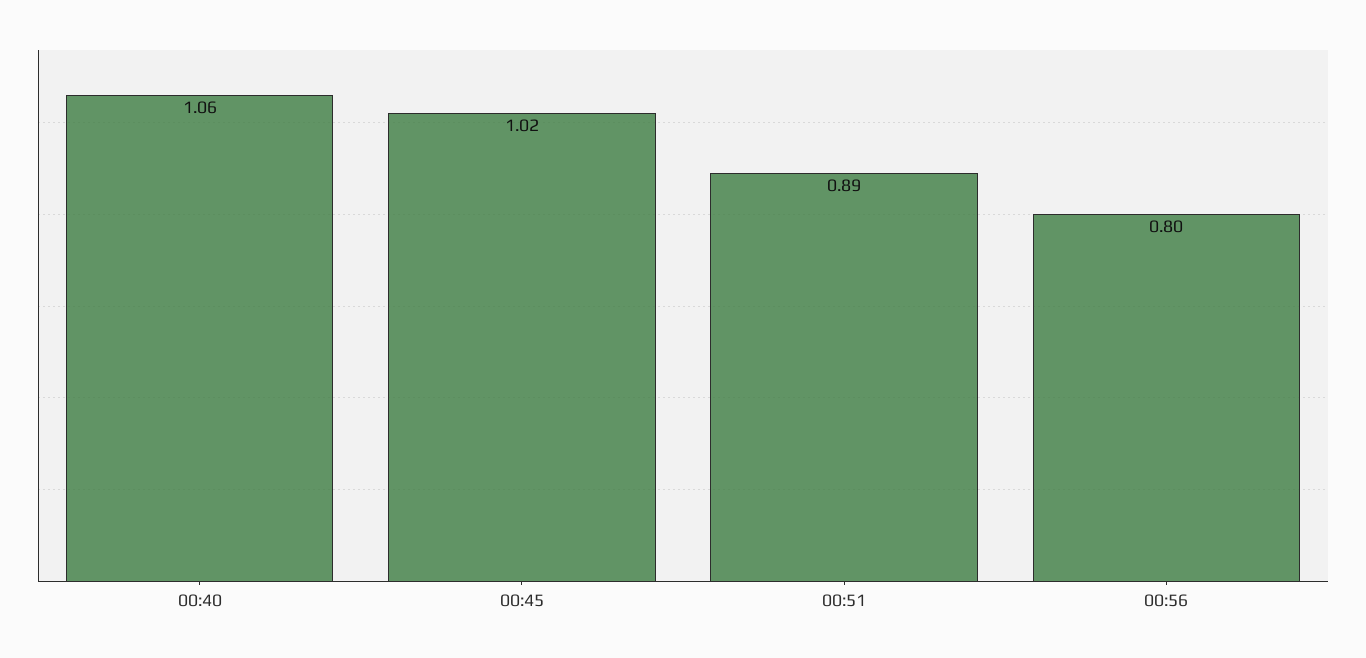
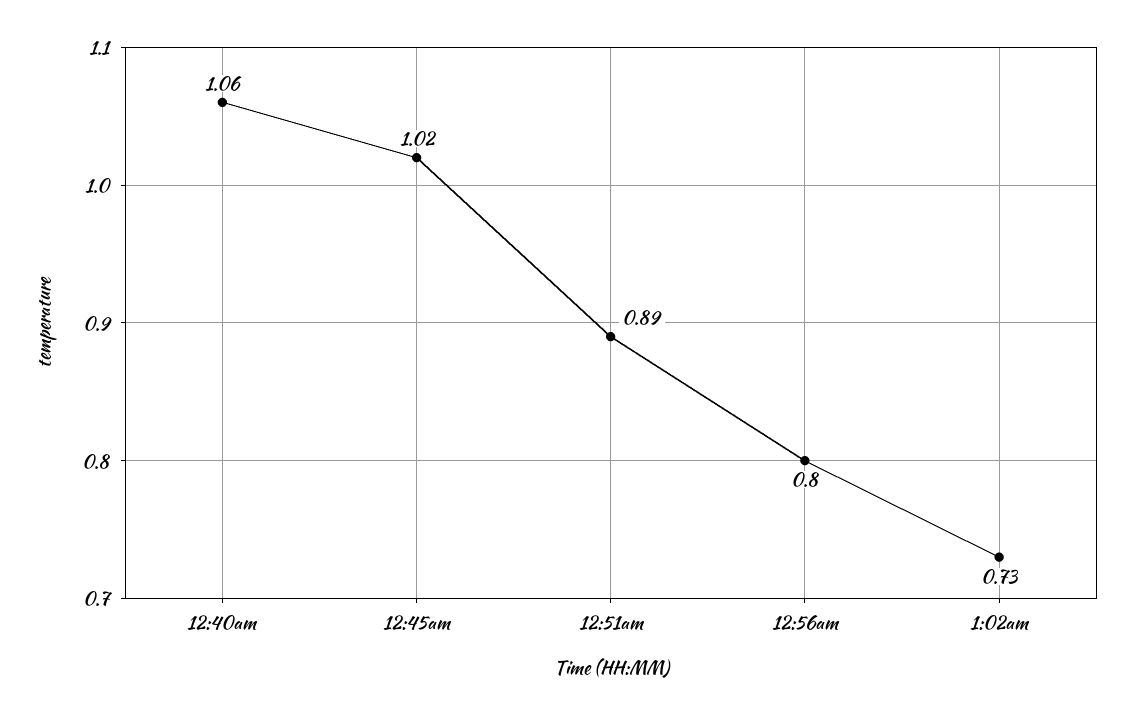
1:02am: none -> 0.73

